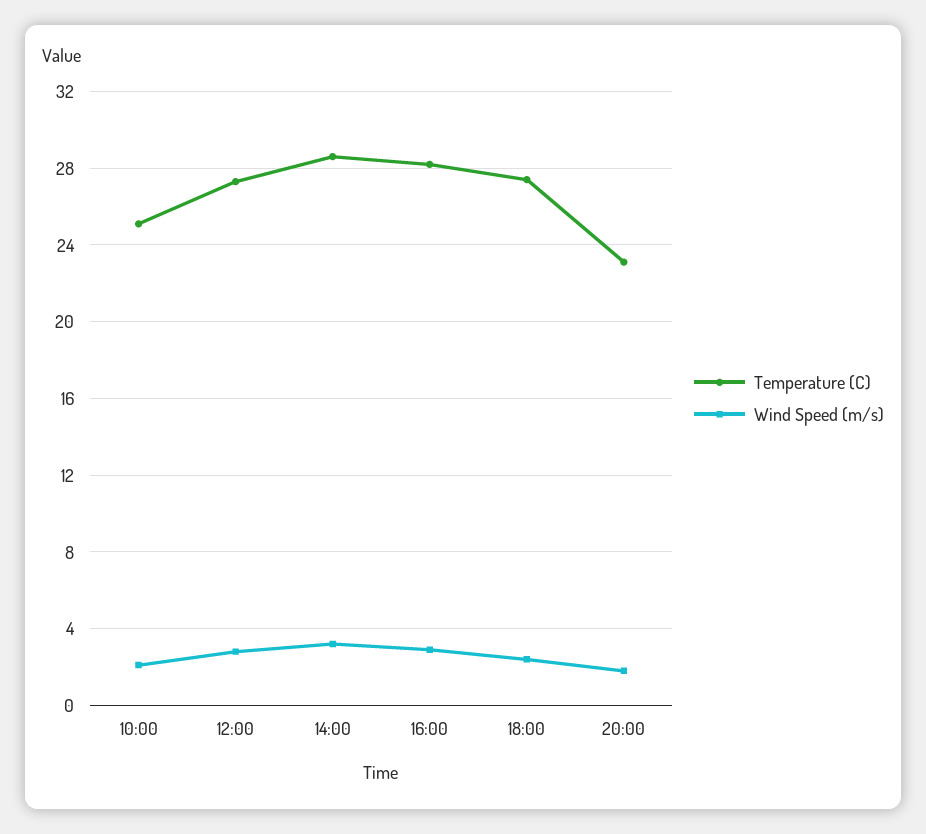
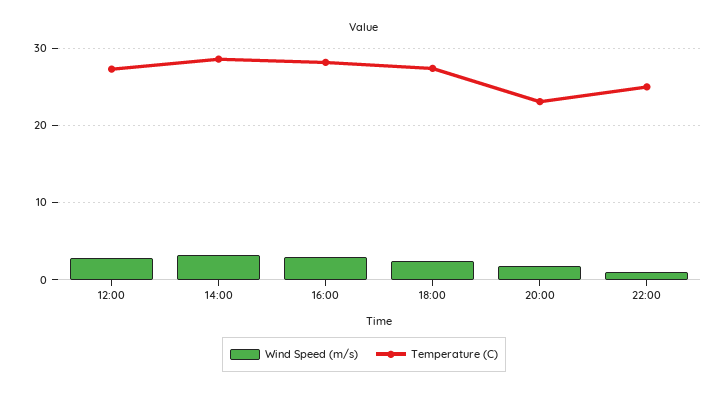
Temperature (C), 10:00: 25 -> none
Wind Speed (m/s), 10:00: 2 -> none
Wind Speed (m/s), 22:00: none -> 1
Temperature (C), 22:00: none -> 25

